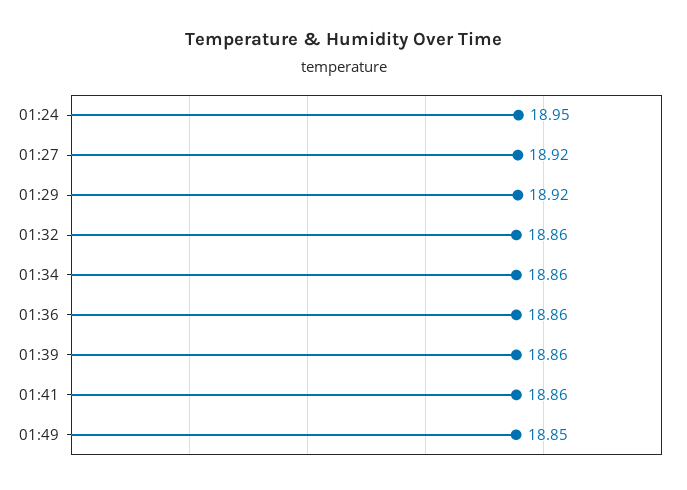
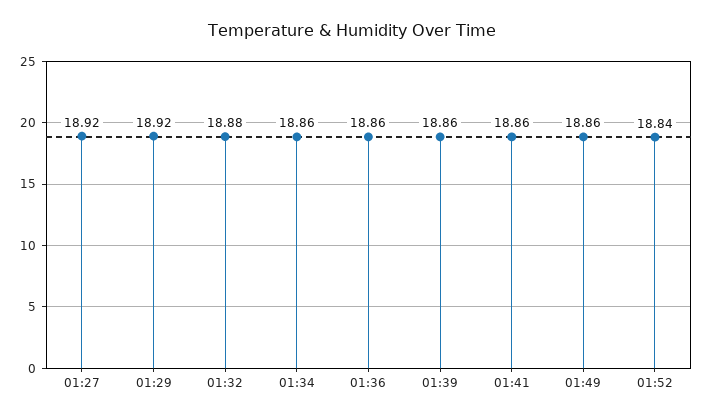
01:24: 18.95 -> none
01:32: 18.86 -> 18.88
01:49: 18.85 -> 18.86
01:52: none -> 18.84

